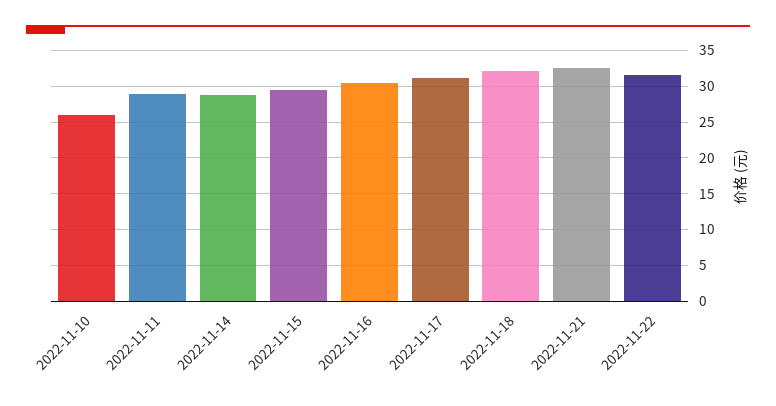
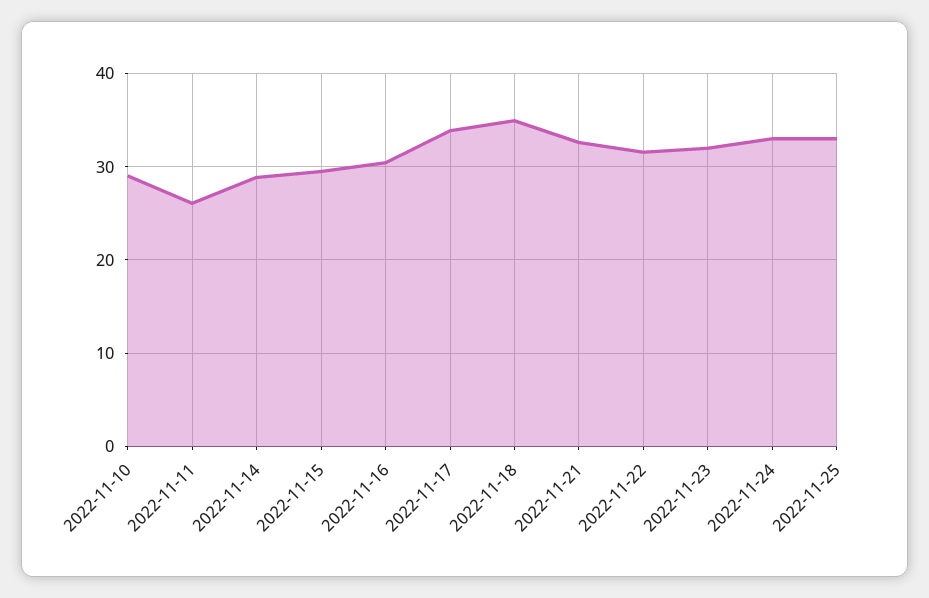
2022-11-10: 26 -> 29
2022-11-11: 29 -> 26
2022-11-17: 31 -> 34
2022-11-18: 32 -> 35
2022-11-23: none -> 32
2022-11-24: none -> 33
2022-11-25: none -> 33

